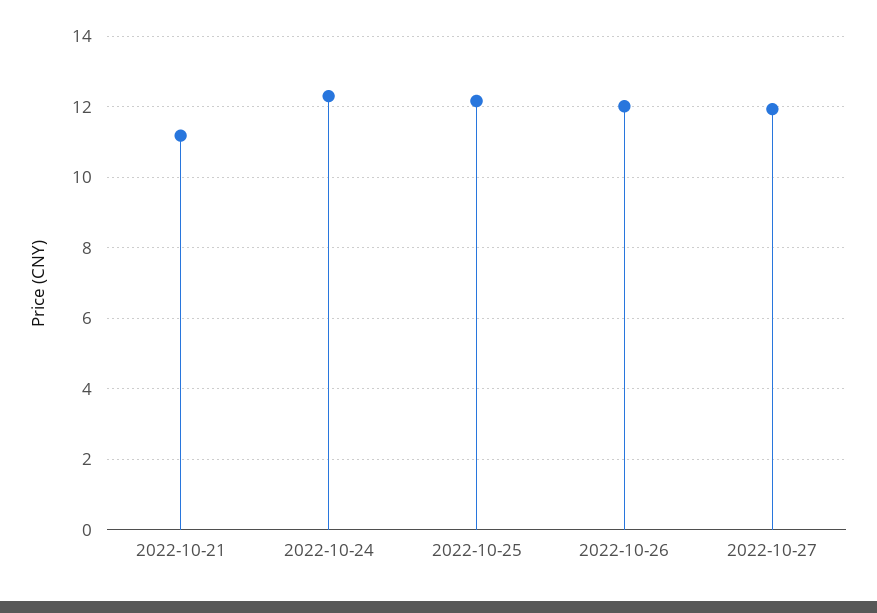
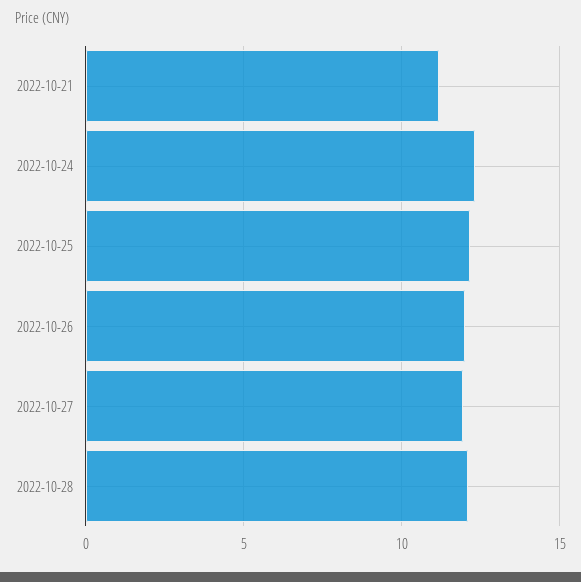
2022-10-28: none -> 12

